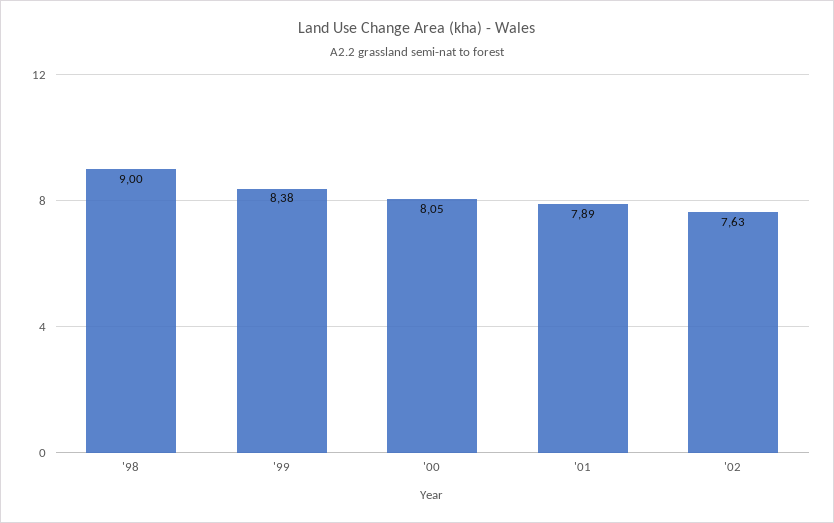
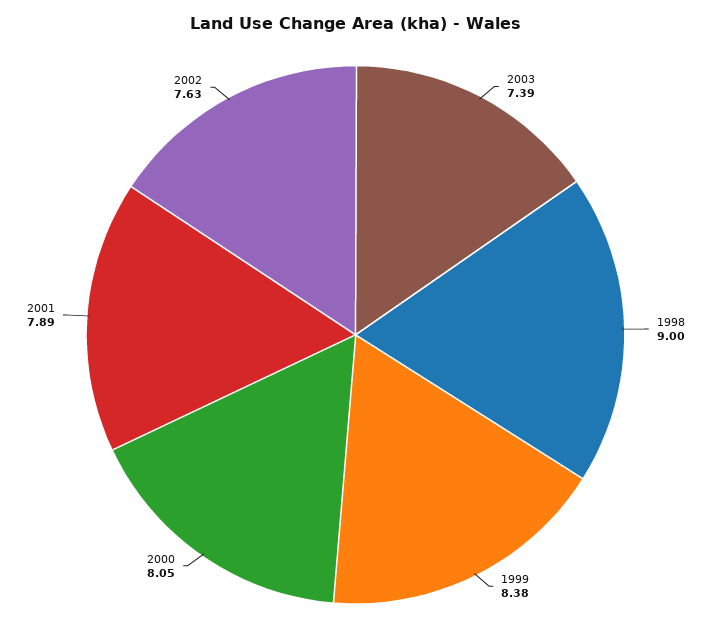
2003: none -> 7.39

